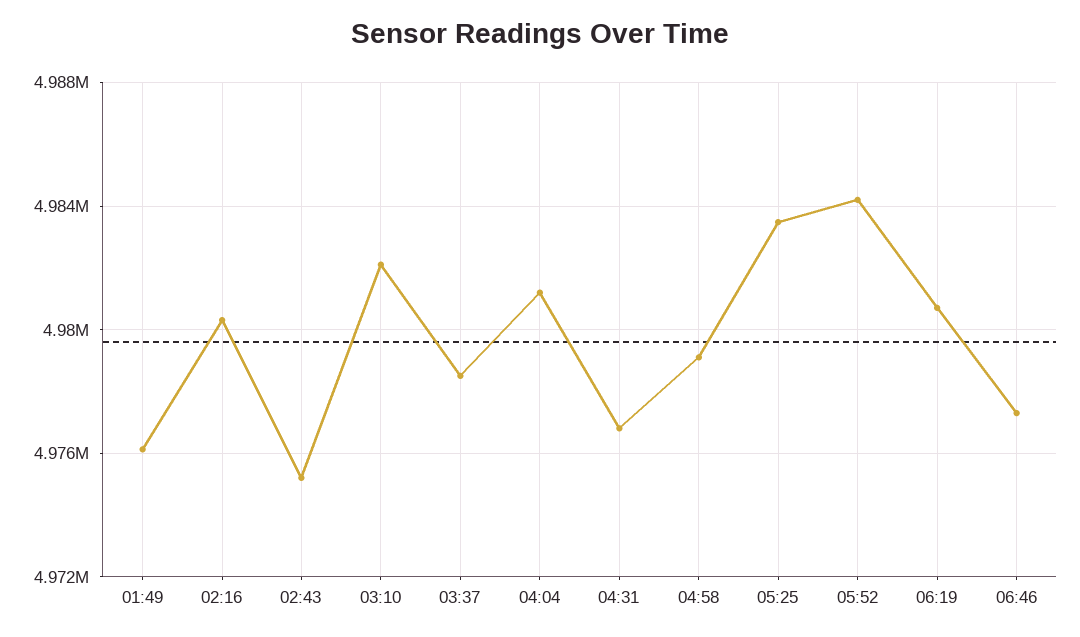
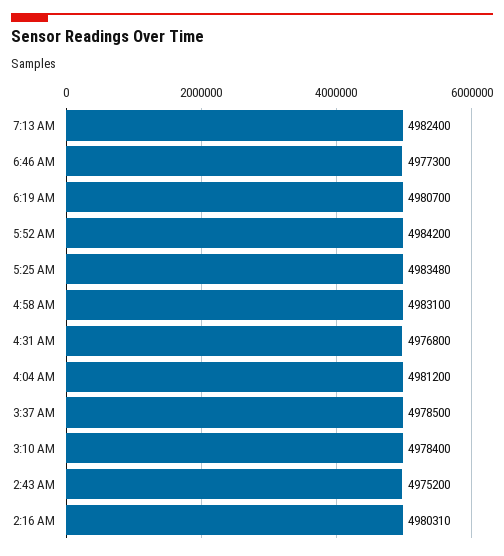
01:49: 4976000 -> none
03:10: 4982000 -> 4978400
04:58: 4979000 -> 4983100
7:13 AM: none -> 4982400

